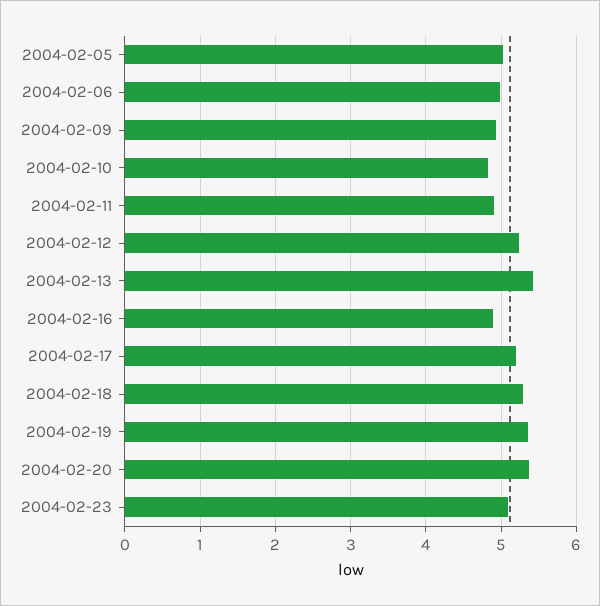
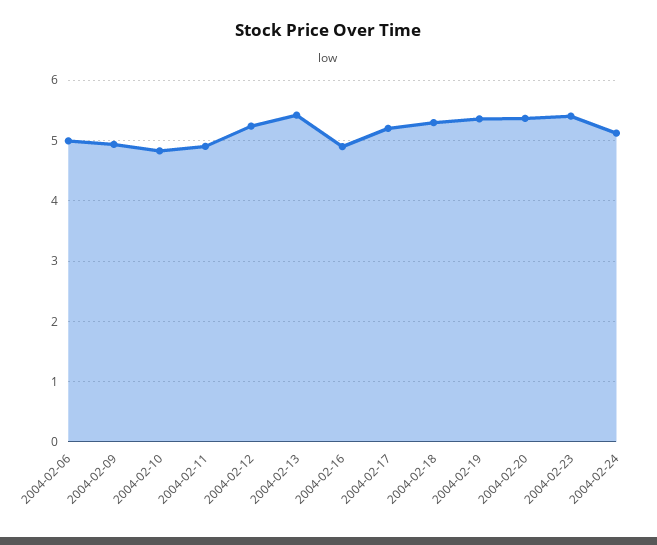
2004-02-05: 5 -> none
2004-02-23: 5.1 -> 5.4
2004-02-24: none -> 5.1

